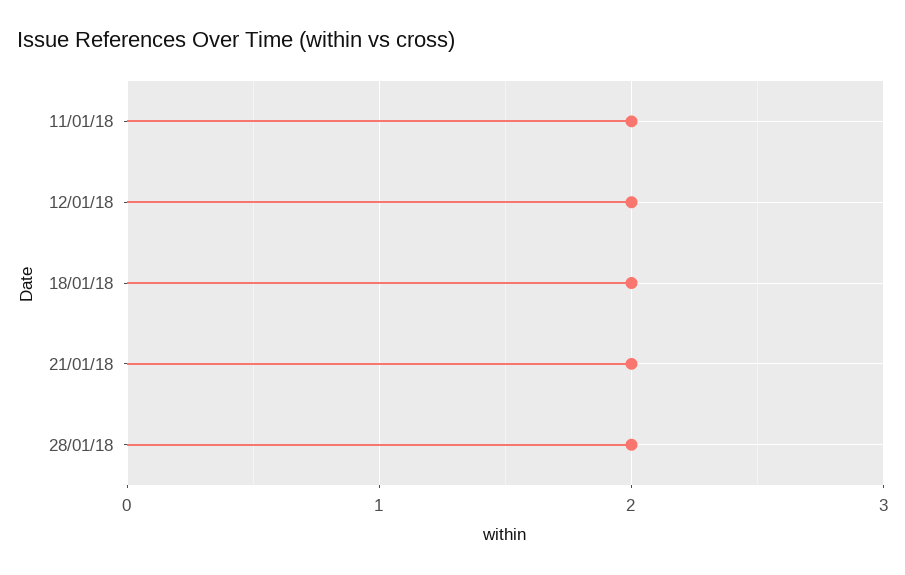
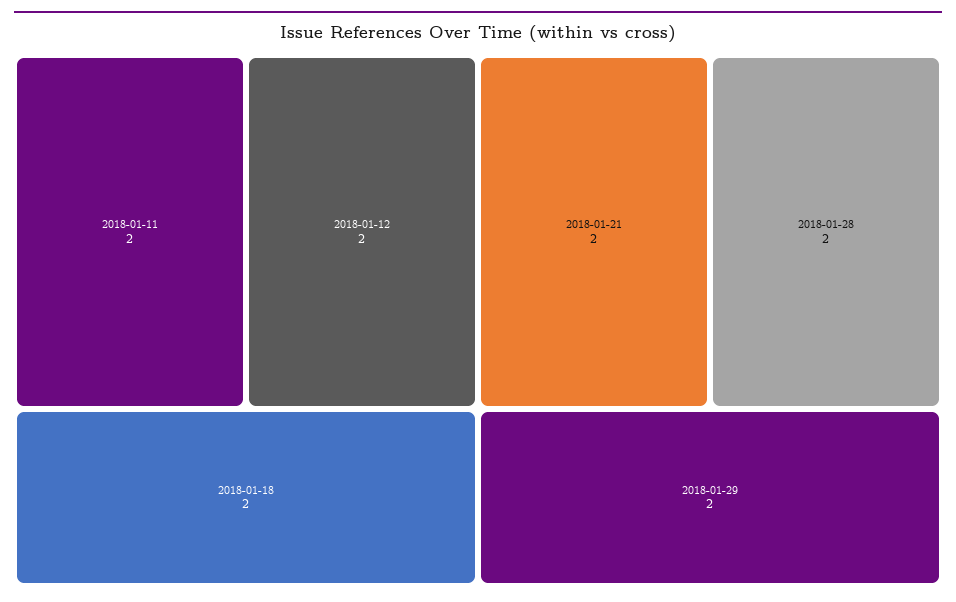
2018-01-29: none -> 2

